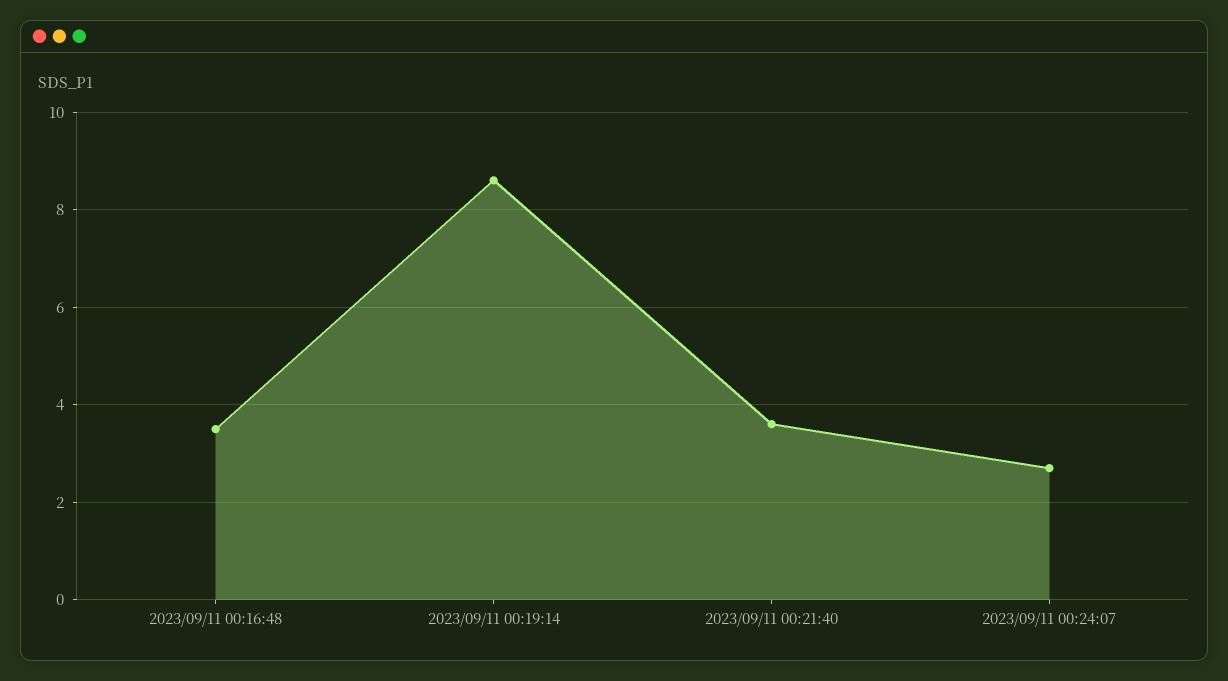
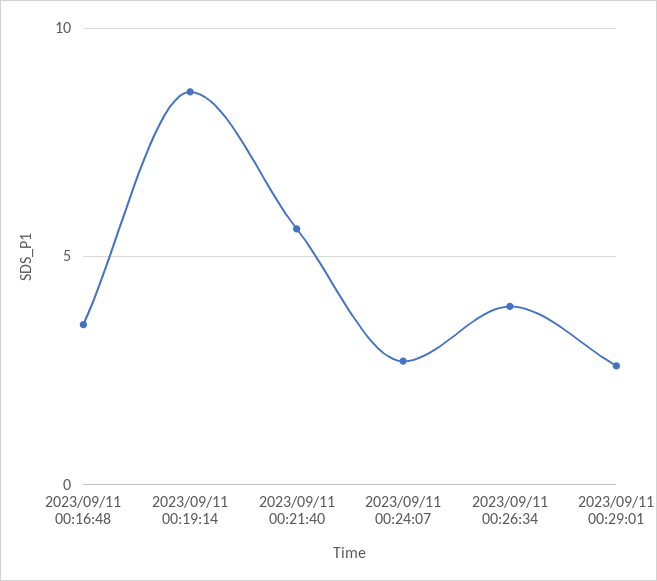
2023/09/11 00:21:40: 3.5 -> 5.5
2023/09/11 00:26:34: none -> 4
2023/09/11 00:29:01: none -> 2.5

